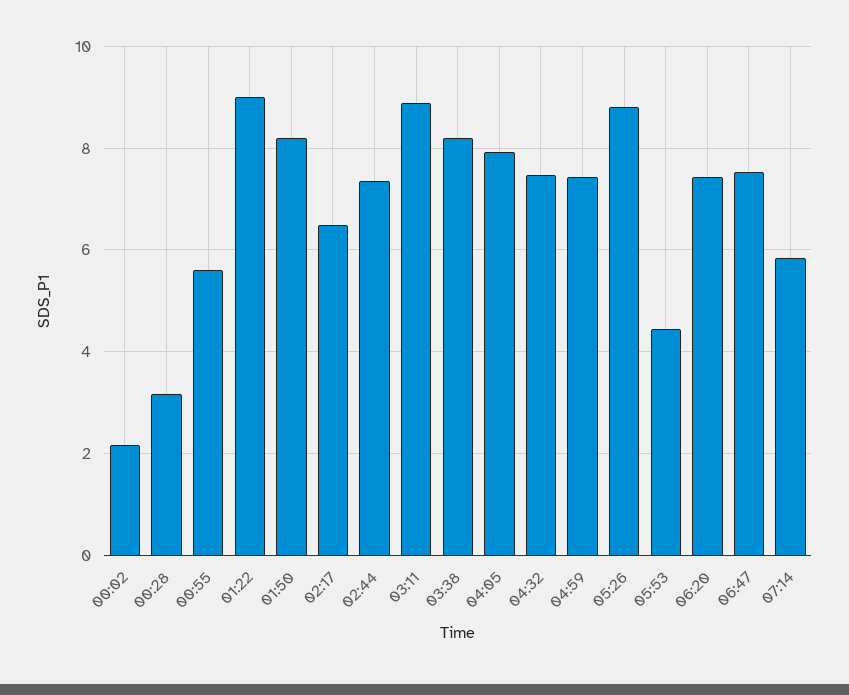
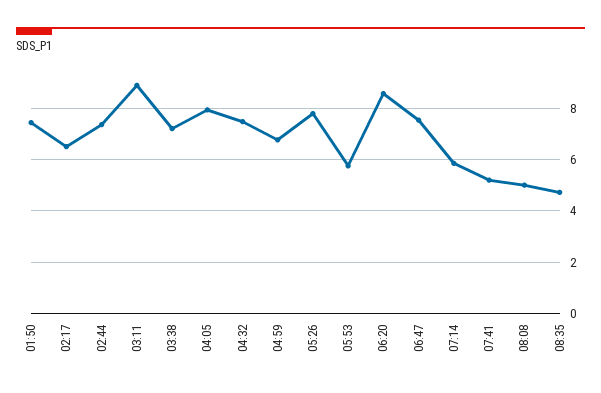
00:02: 2.2 -> none
00:28: 3.2 -> none
00:55: 5.6 -> none
01:22: 9 -> none
01:50: 8.2 -> 7.5
03:38: 8.2 -> 7.25
04:59: 7.4 -> 6.75
05:26: 8.8 -> 7.75
05:53: 4.4 -> 5.75
06:20: 7.4 -> 8.5
07:41: none -> 5.25
08:08: none -> 5
08:35: none -> 4.75

